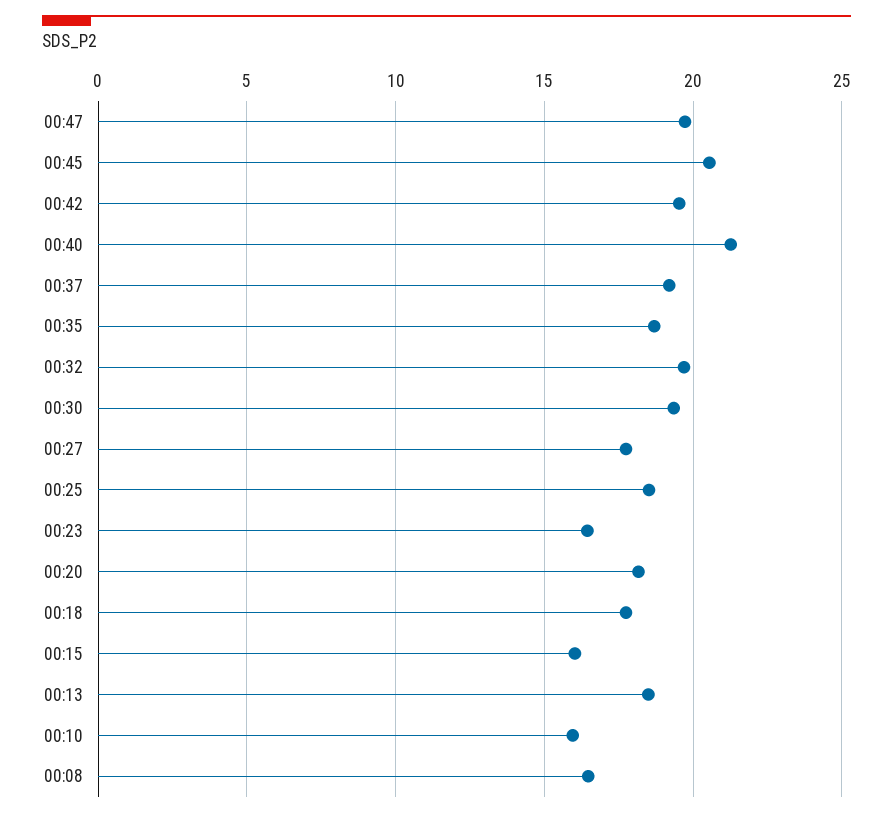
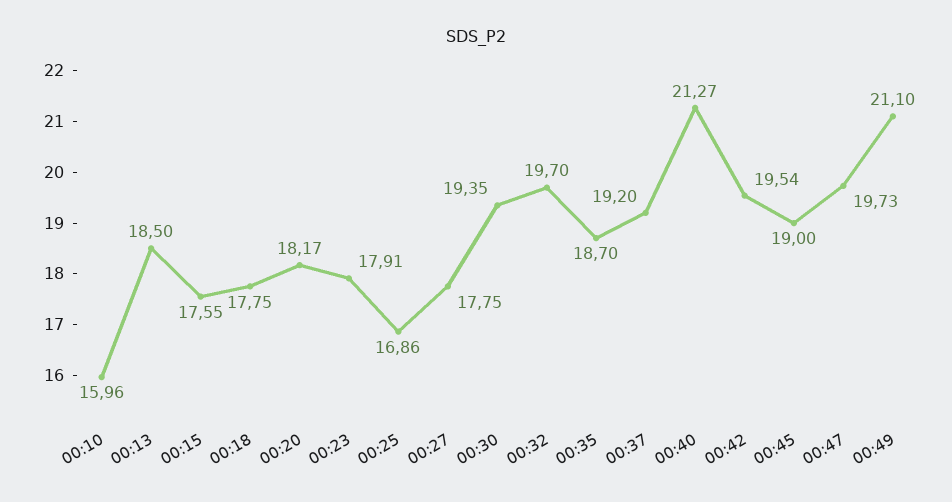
00:45: 20.5 -> 19
00:25: 18.5 -> 16.86
00:23: 16.5 -> 17.91
00:15: 16 -> 17.55
00:08: 16.5 -> none
00:49: none -> 21.1

